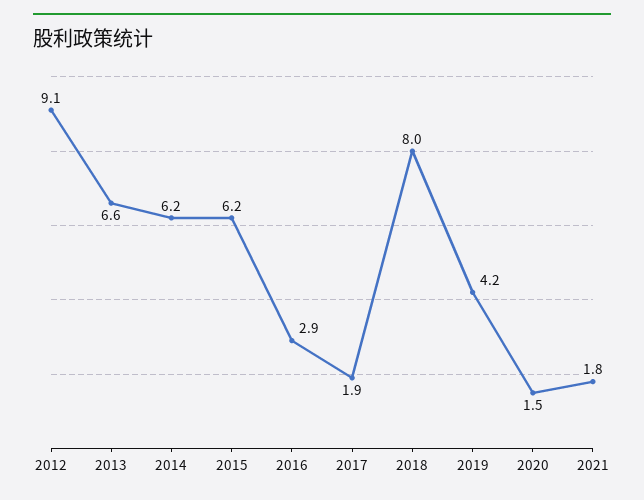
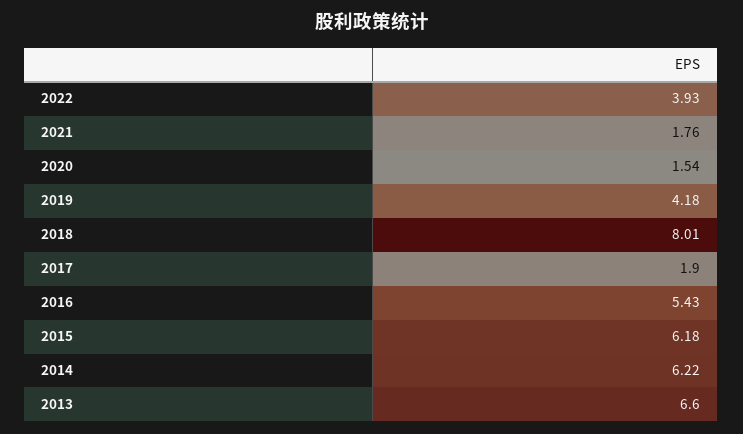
2012: 9.1 -> none
2016: 2.9 -> 5.43
2022: none -> 3.93

